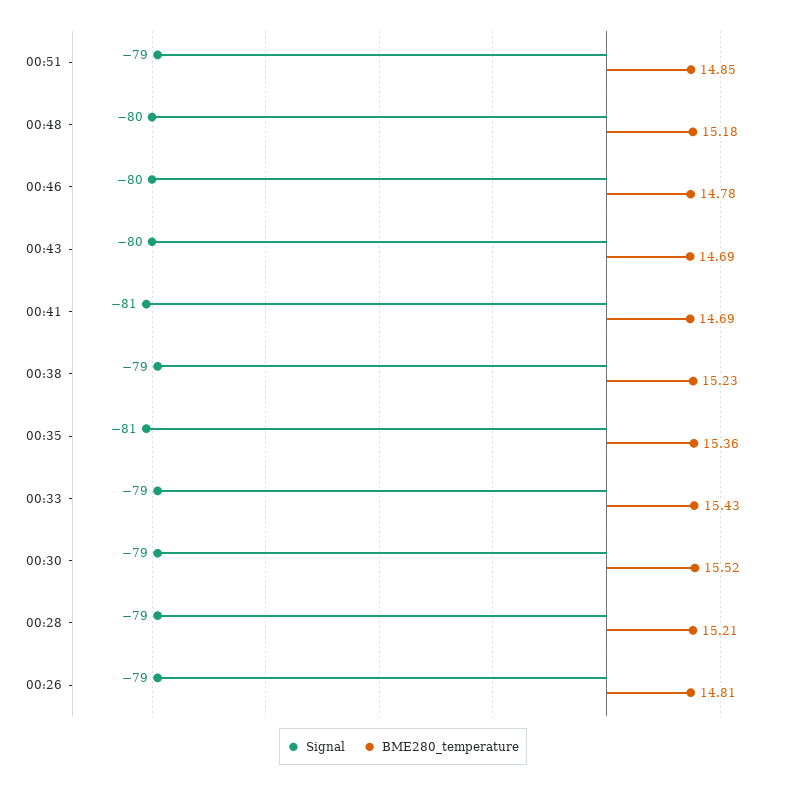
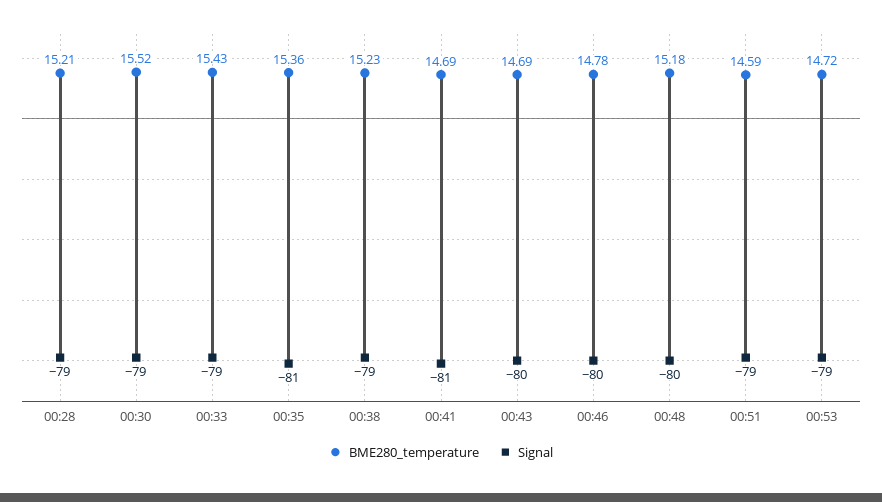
BME280_temperature, 00:51: 14.85 -> 14.59
Signal, 00:26: -79 -> none
BME280_temperature, 00:26: 14.81 -> none
BME280_temperature, 00:53: none -> 14.72
Signal, 00:53: none -> -79

